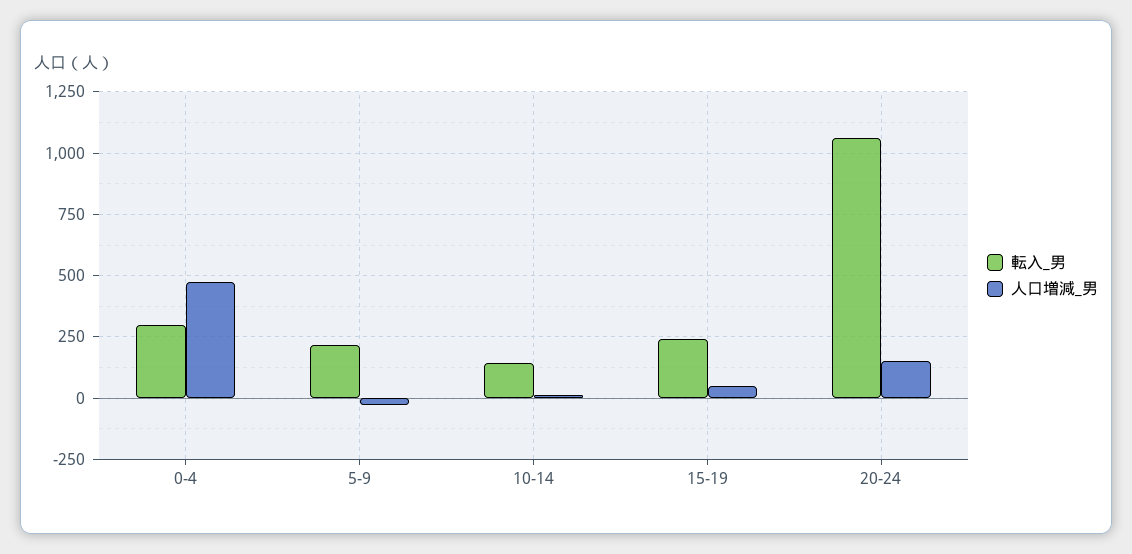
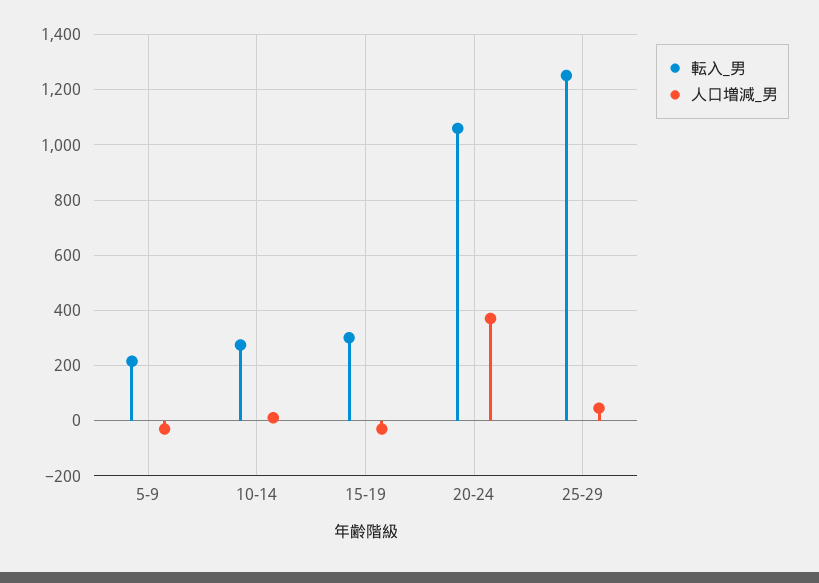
転入_男, 0-4: 300 -> none
人口増減_男, 0-4: 475 -> none
転入_男, 10-14: 150 -> 275
転入_男, 15-19: 250 -> 300
人口増減_男, 15-19: 50 -> -25
人口増減_男, 20-24: 150 -> 375
転入_男, 25-29: none -> 1250
人口増減_男, 25-29: none -> 50

